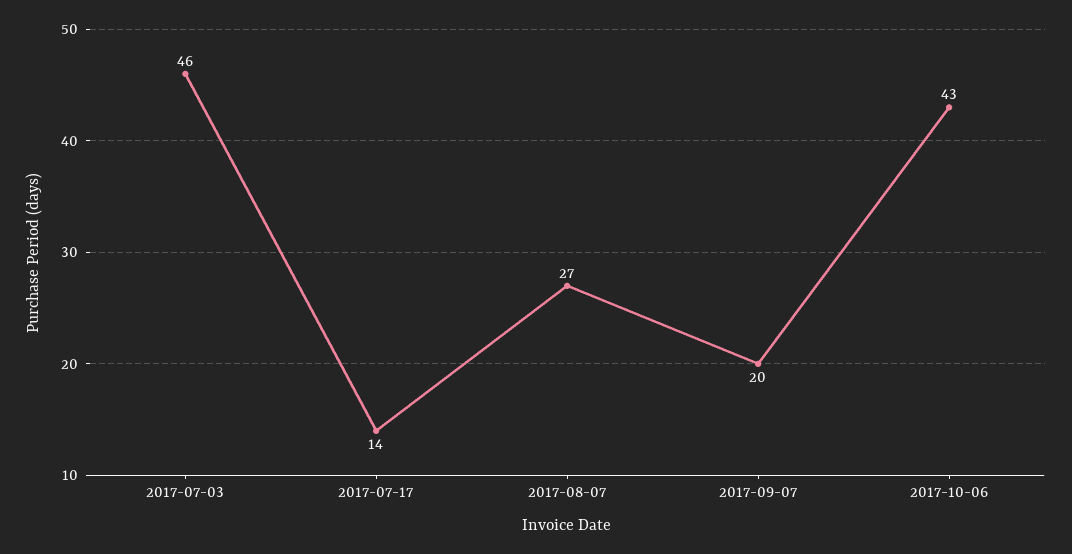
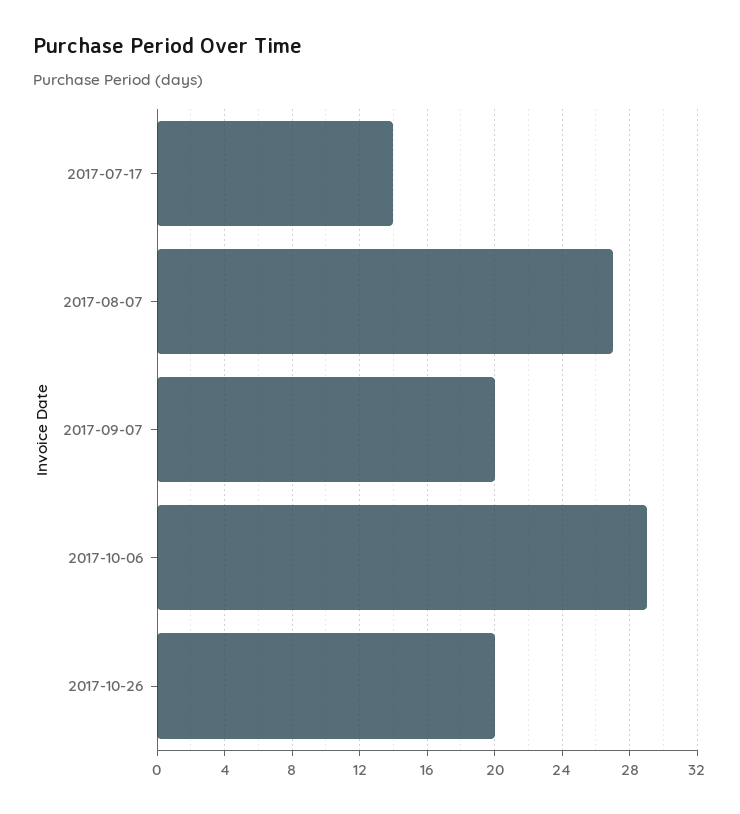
2017-07-03: 46 -> none
2017-10-06: 43 -> 29
2017-10-26: none -> 20

